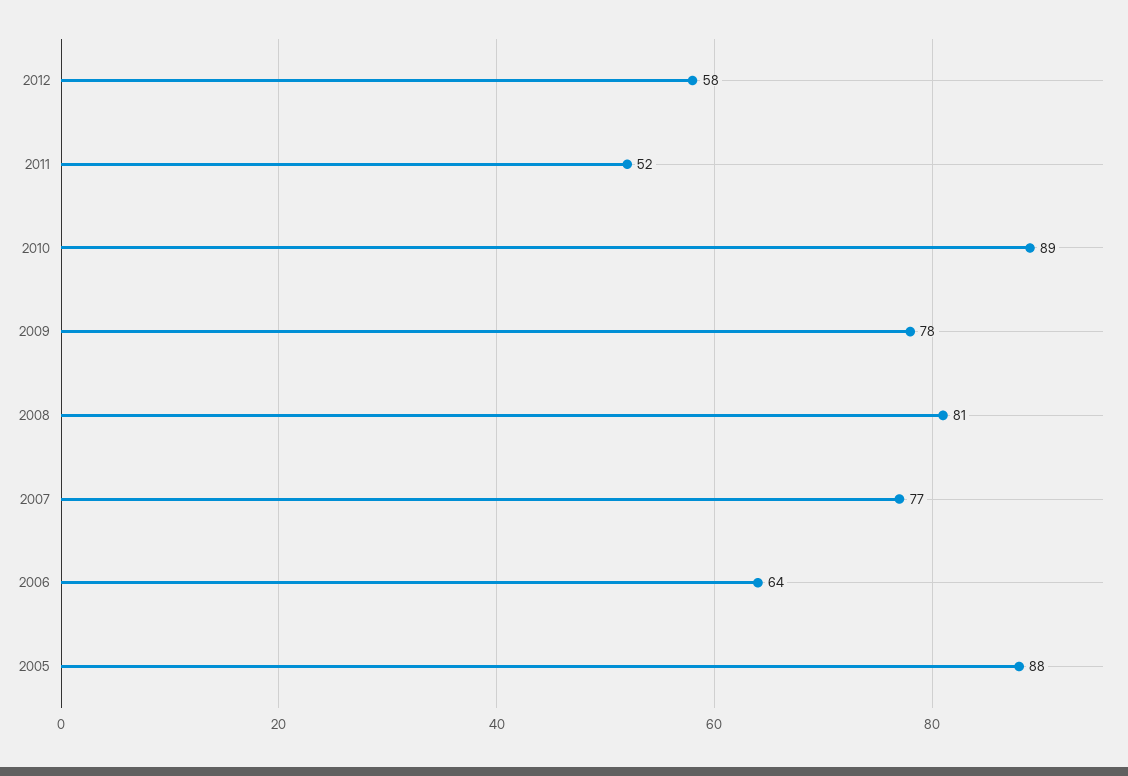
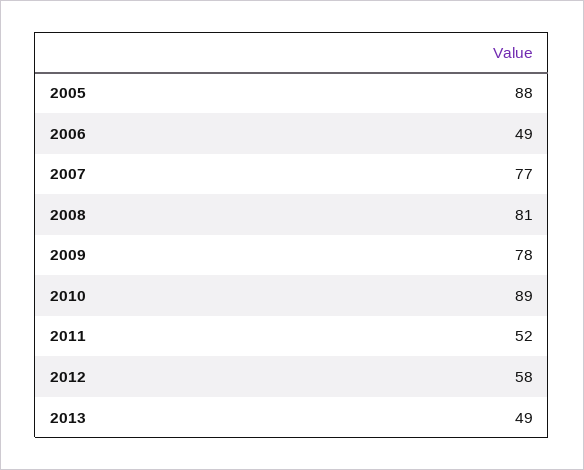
2006: 64 -> 49
2013: none -> 49

